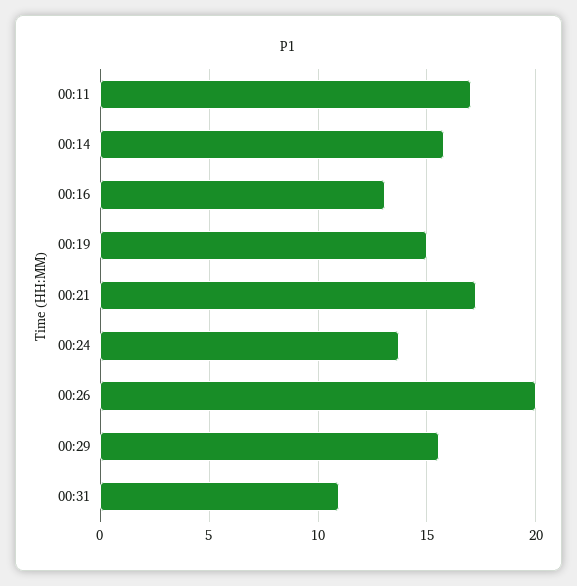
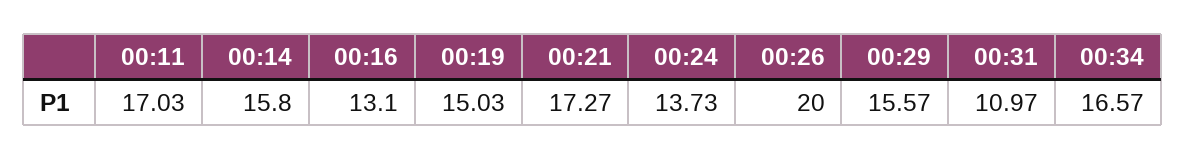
00:34: none -> 16.57

